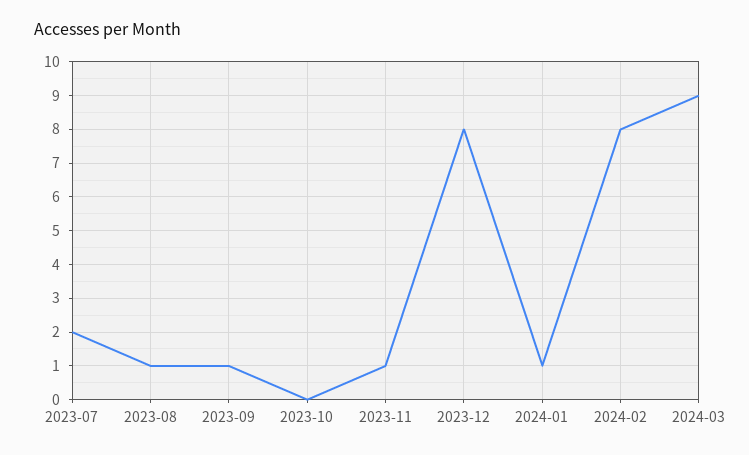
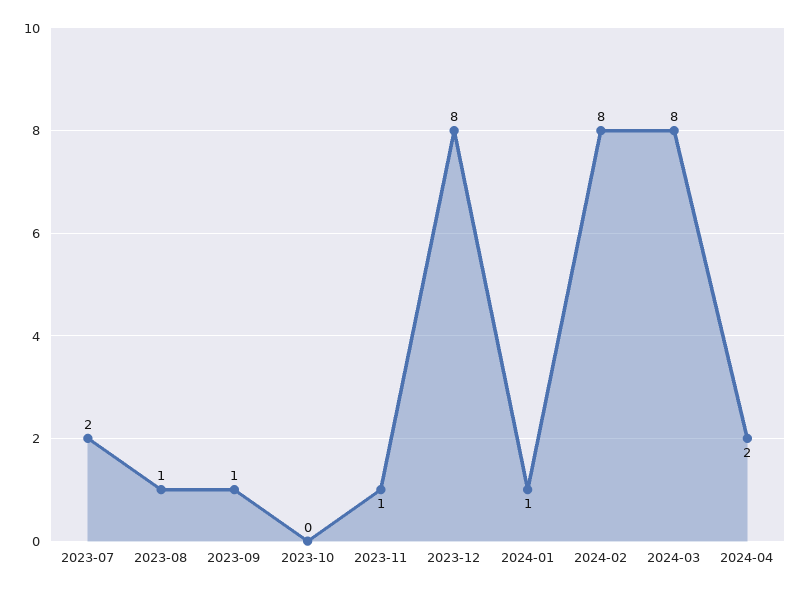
2024-03: 9 -> 8
2024-04: none -> 2

